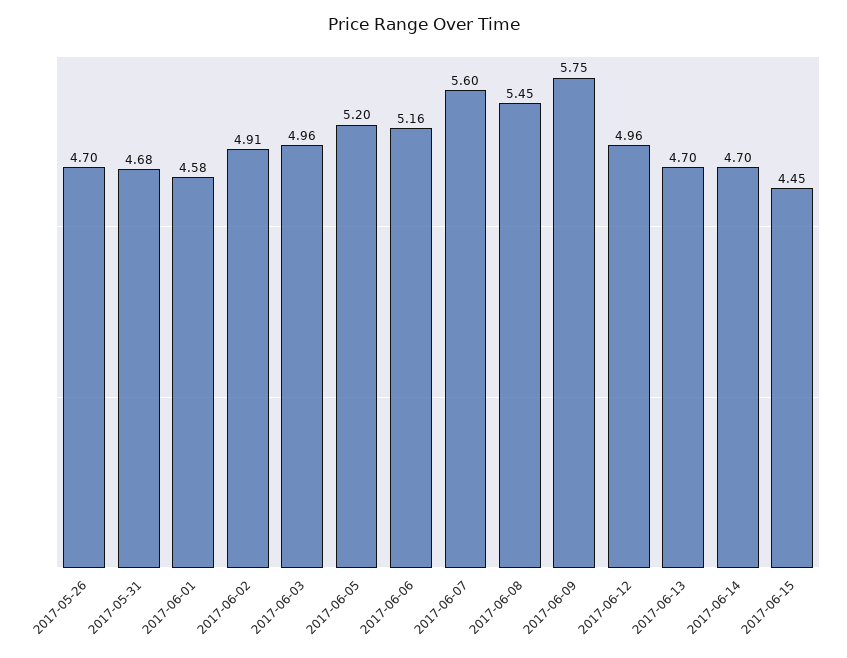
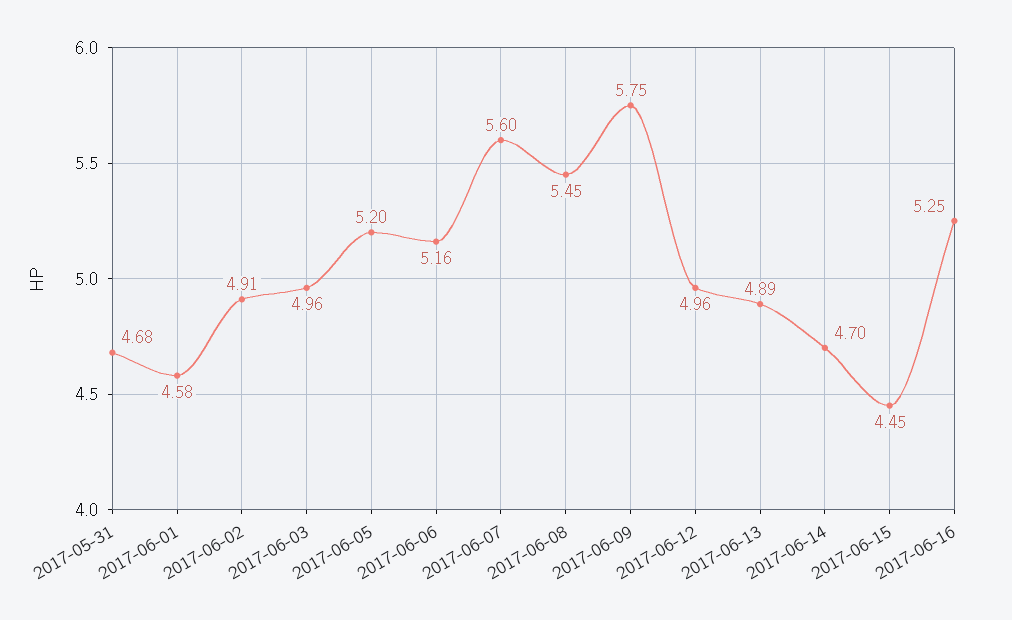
2017-05-26: 4.7 -> none
2017-06-13: 4.7 -> 4.89
2017-06-16: none -> 5.25

